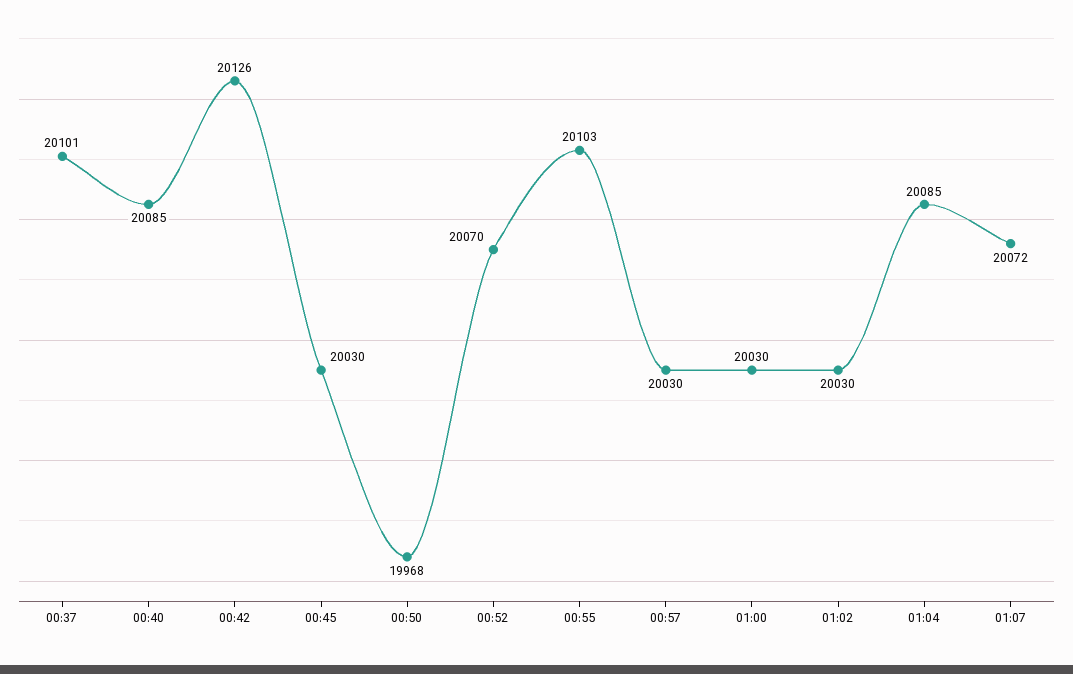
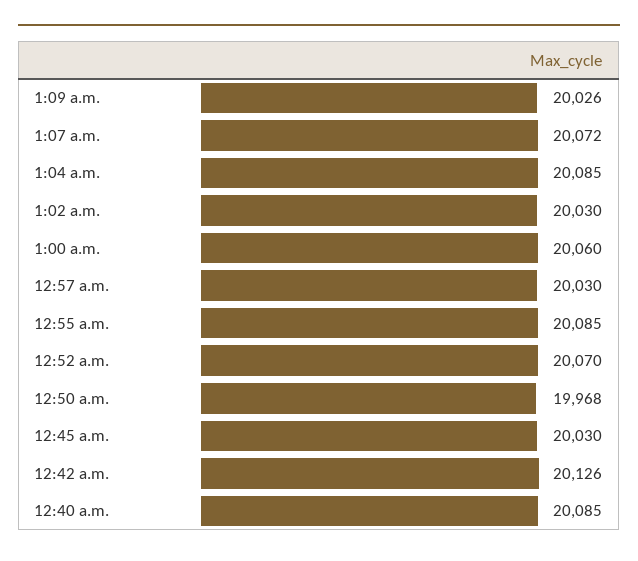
00:37: 20101 -> none
00:55: 20103 -> 20085
01:00: 20030 -> 20060
1:09 a.m.: none -> 20026

